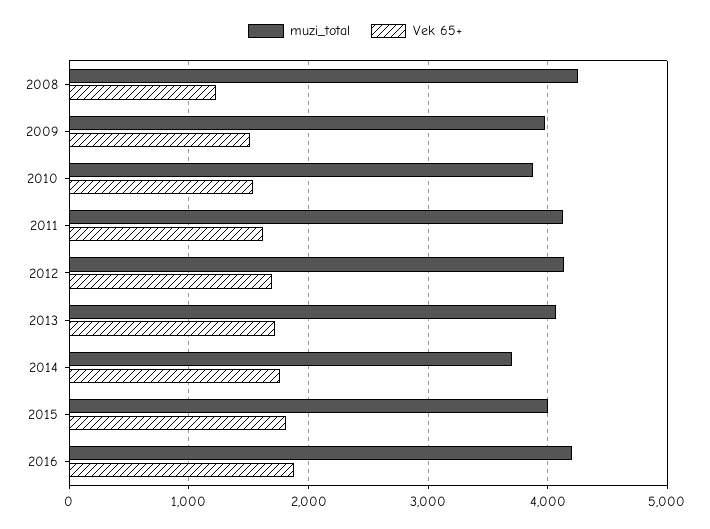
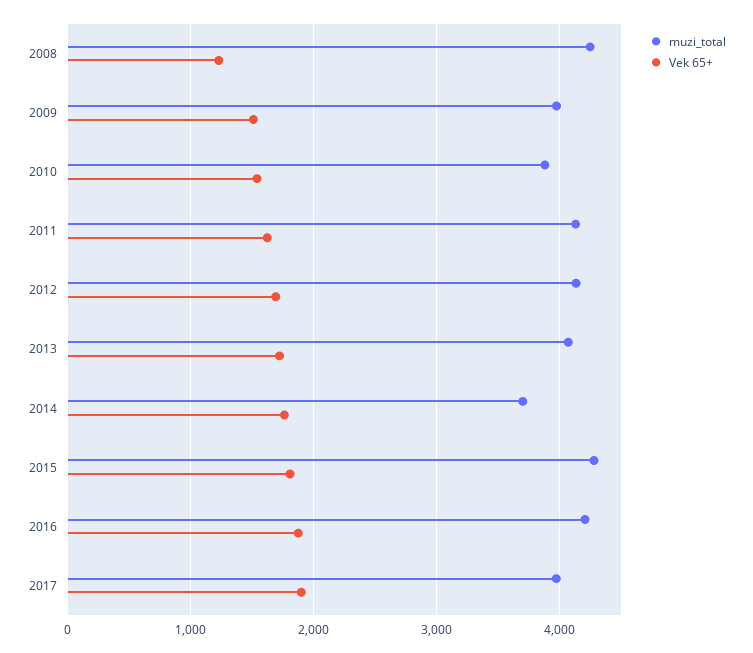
muzi_total, 2015: 4000 -> 4300
muzi_total, 2017: none -> 4000
Vek 65+, 2017: none -> 1900

